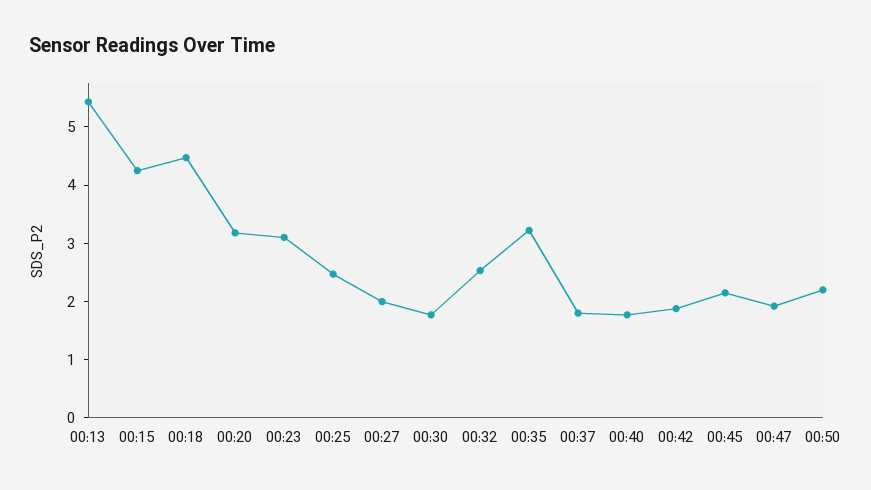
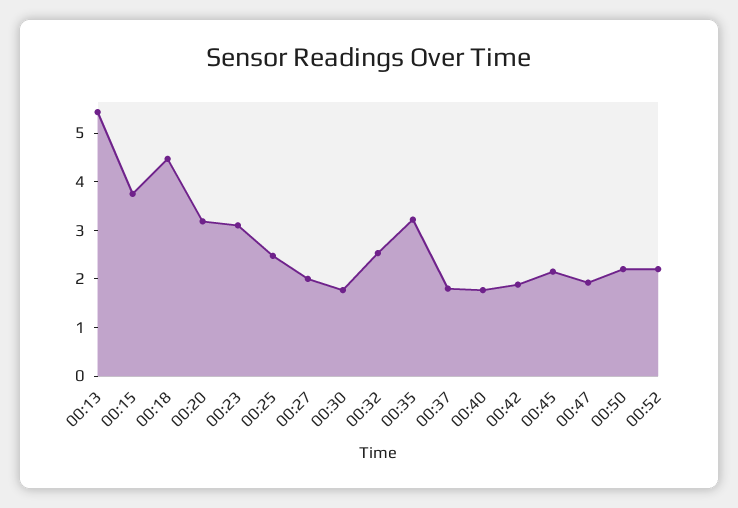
00:15: 4.2 -> 3.8
00:52: none -> 2.2

